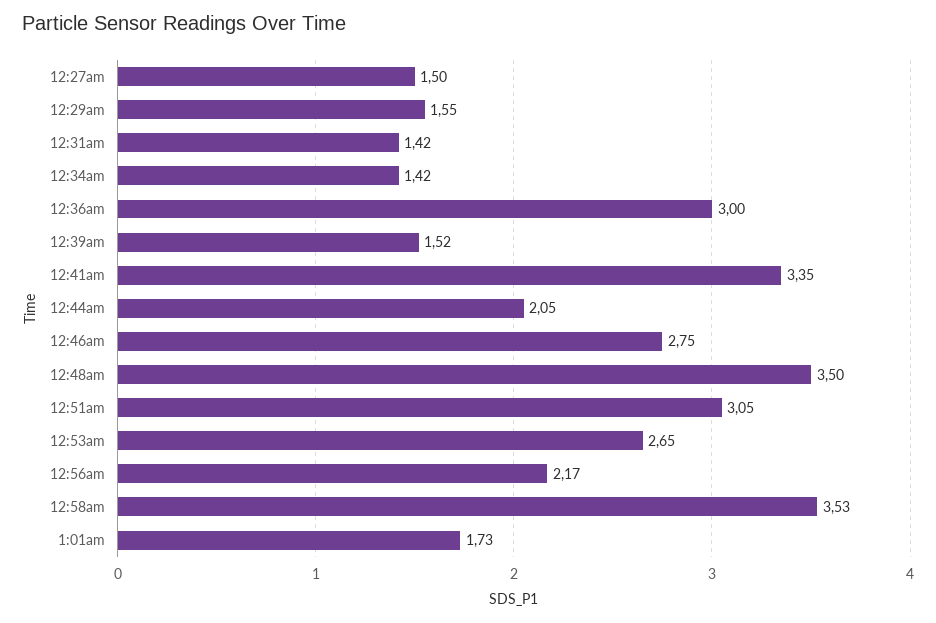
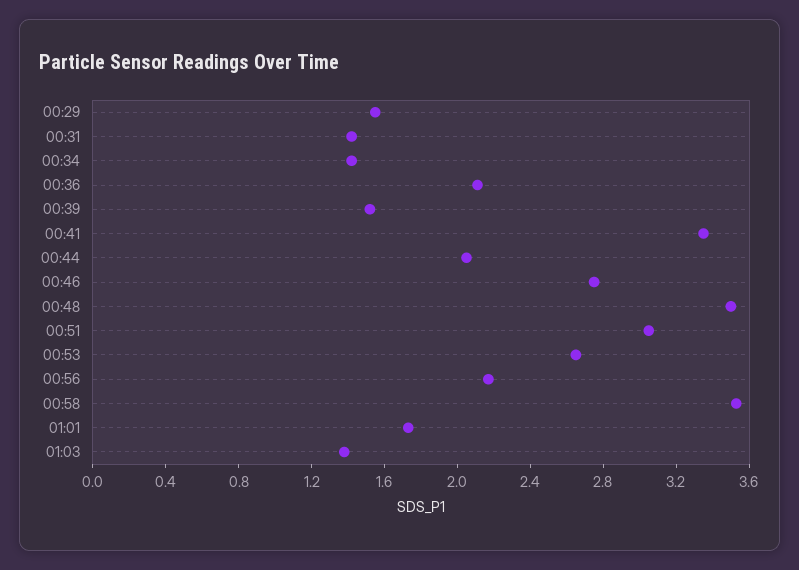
12:27am: 1.5 -> none
12:36am: 3 -> 2.1
01:03: none -> 1.4

